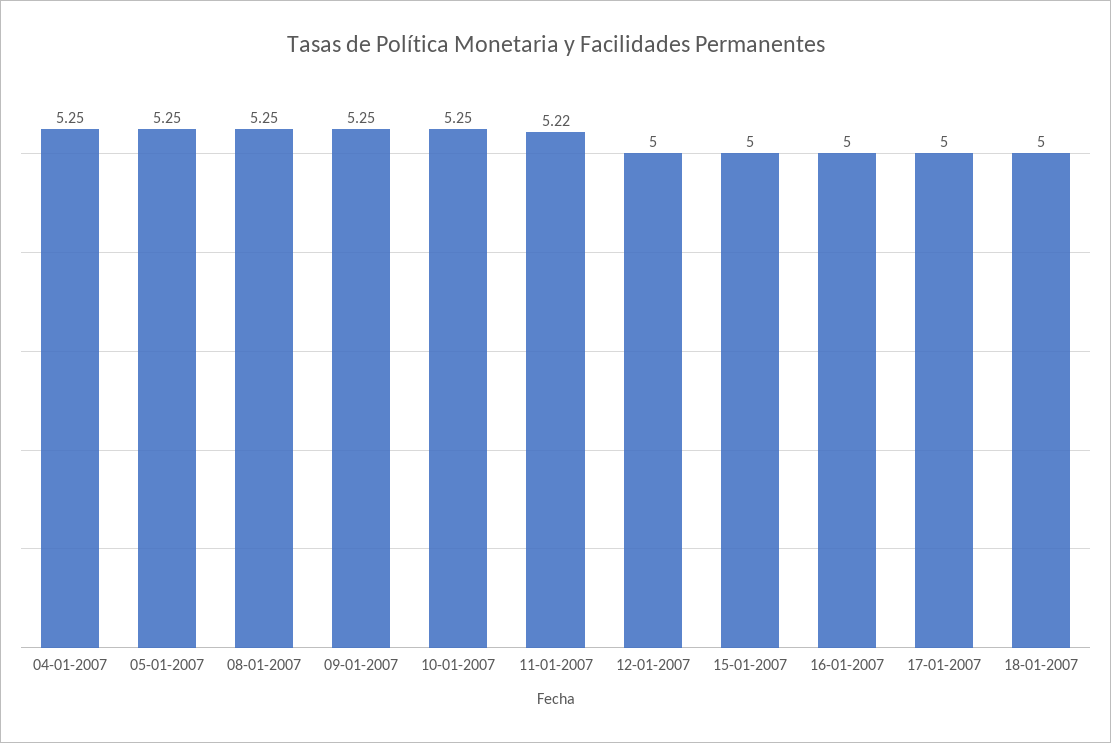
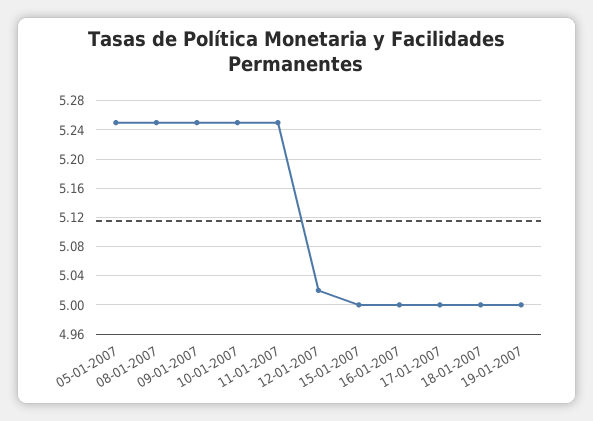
04-01-2007: 5.25 -> none
11-01-2007: 5.22 -> 5.25
12-01-2007: 5 -> 5.02
19-01-2007: none -> 5

